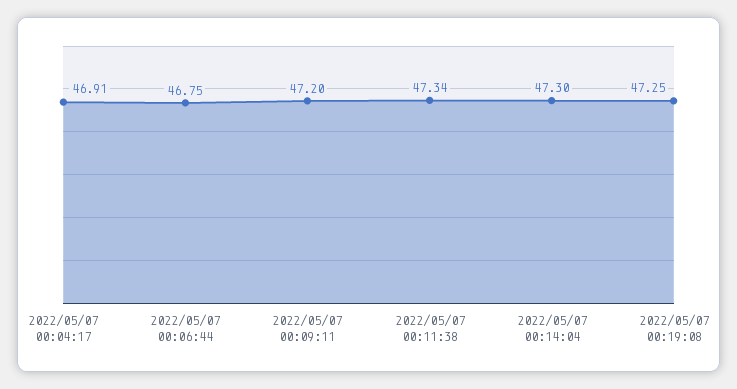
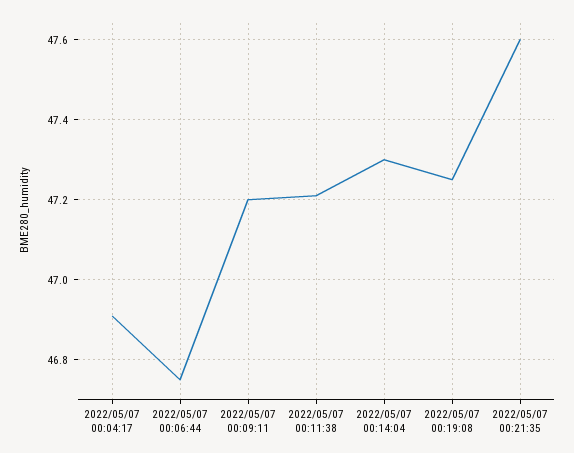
2022/05/07 00:11:38: 47.34 -> 47.2
2022/05/07 00:21:35: none -> 47.6

